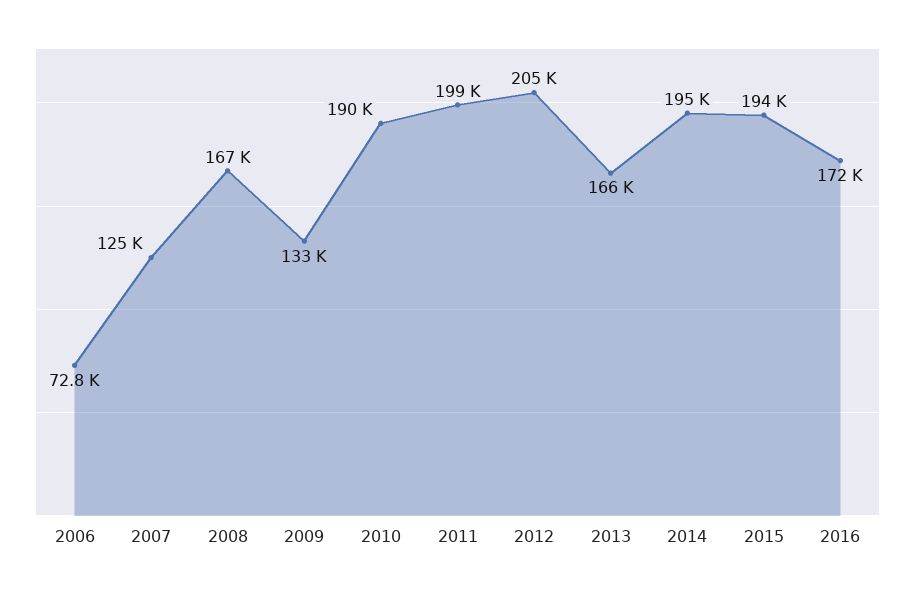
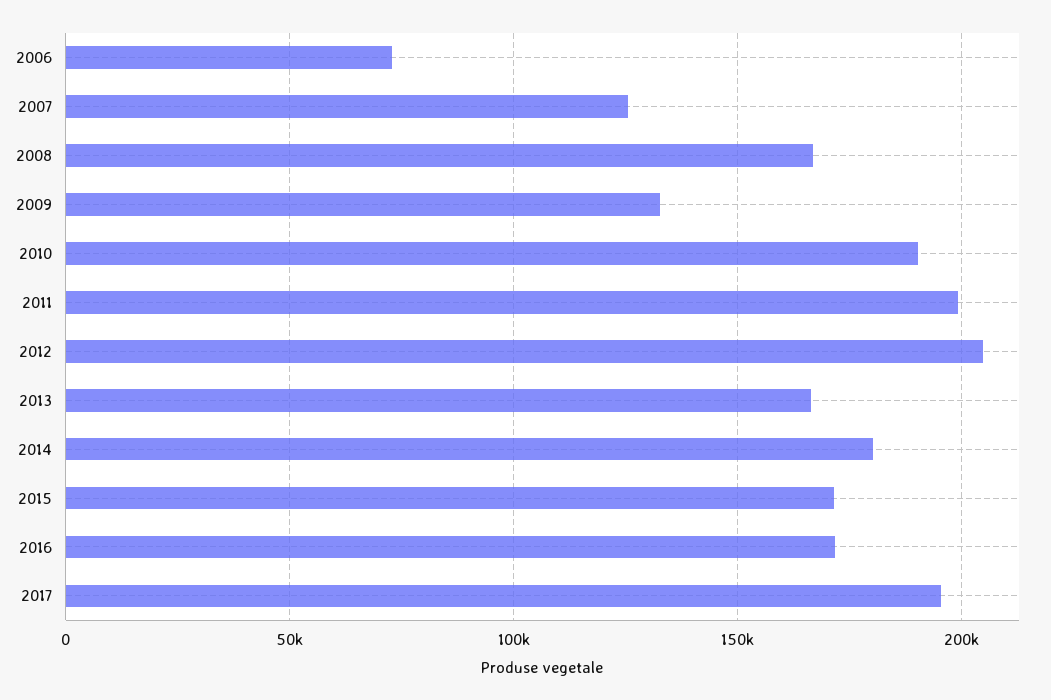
2014: 195000 -> 180000
2015: 194000 -> 170000
2017: none -> 195000

